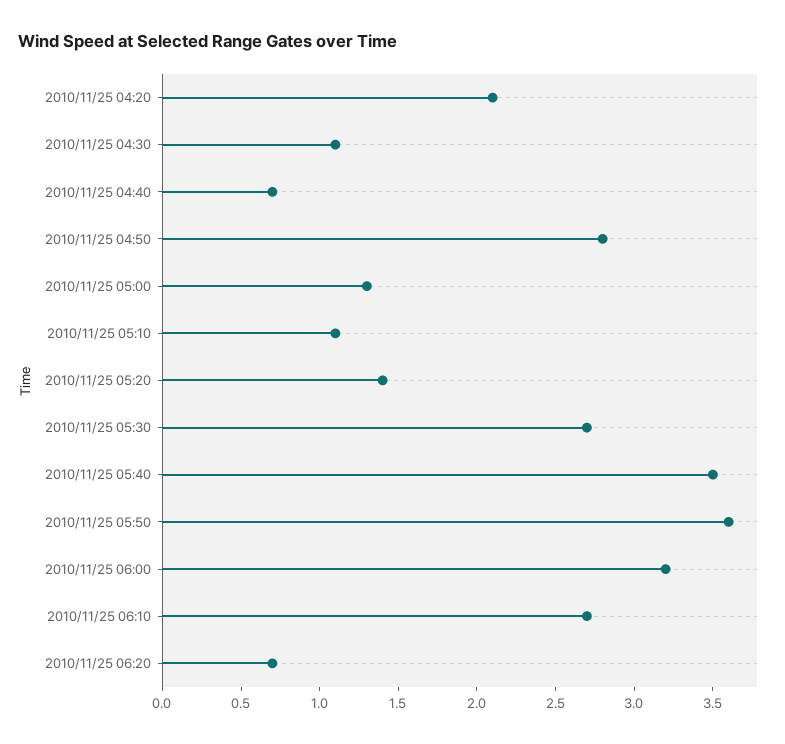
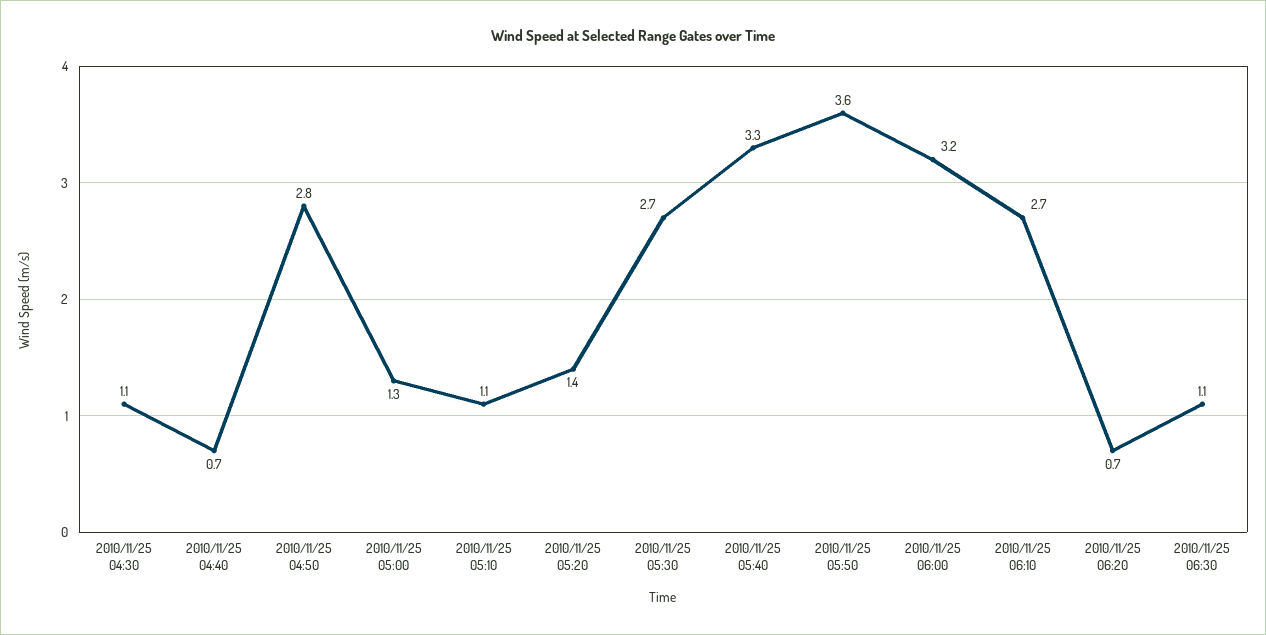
2010/11/25 04:20: 2.1 -> none
2010/11/25 05:40: 3.5 -> 3.3
2010/11/25 06:30: none -> 1.1

